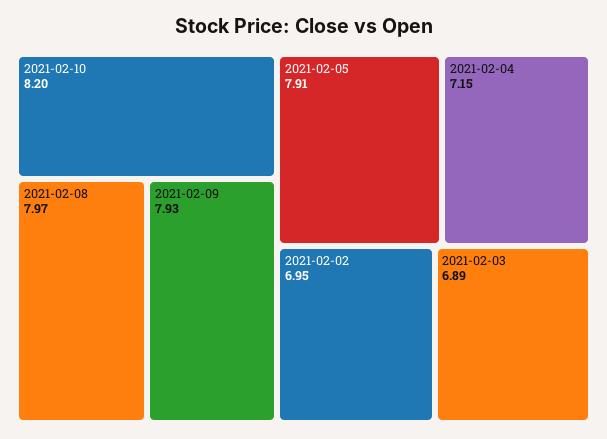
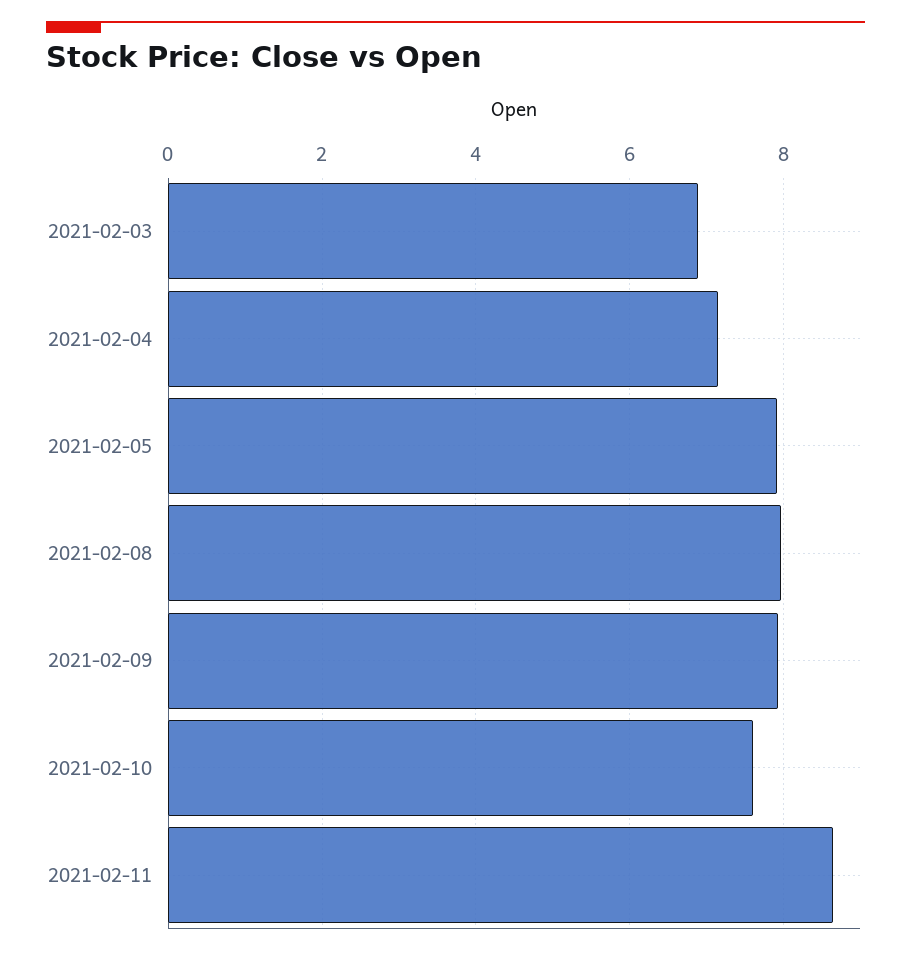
2021-02-10: 8.2 -> 7.6
2021-02-02: 6.95 -> none
2021-02-11: none -> 8.6

